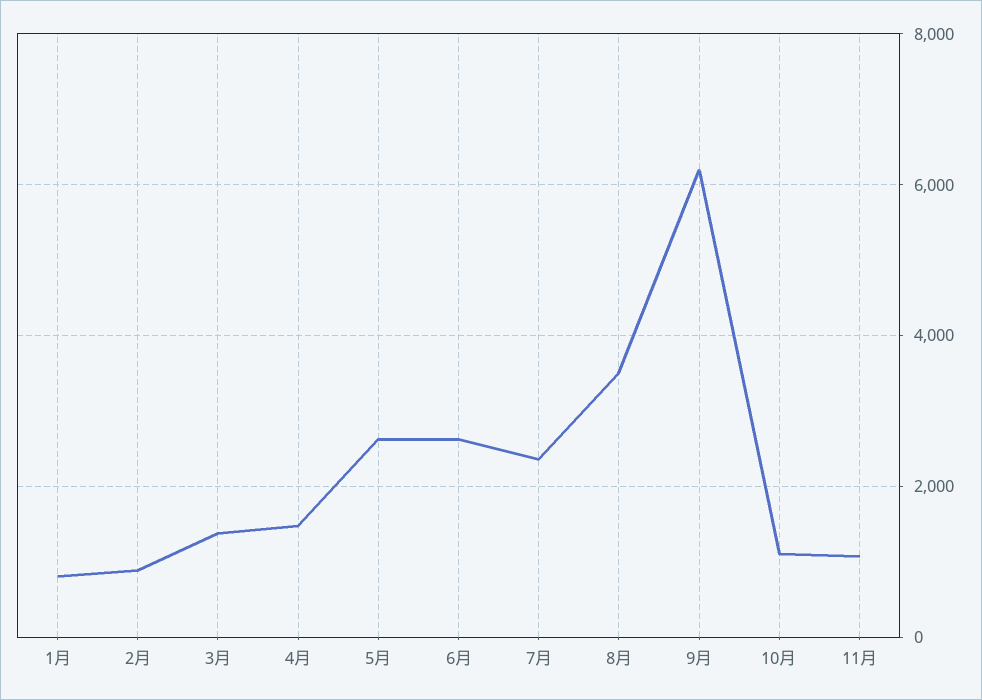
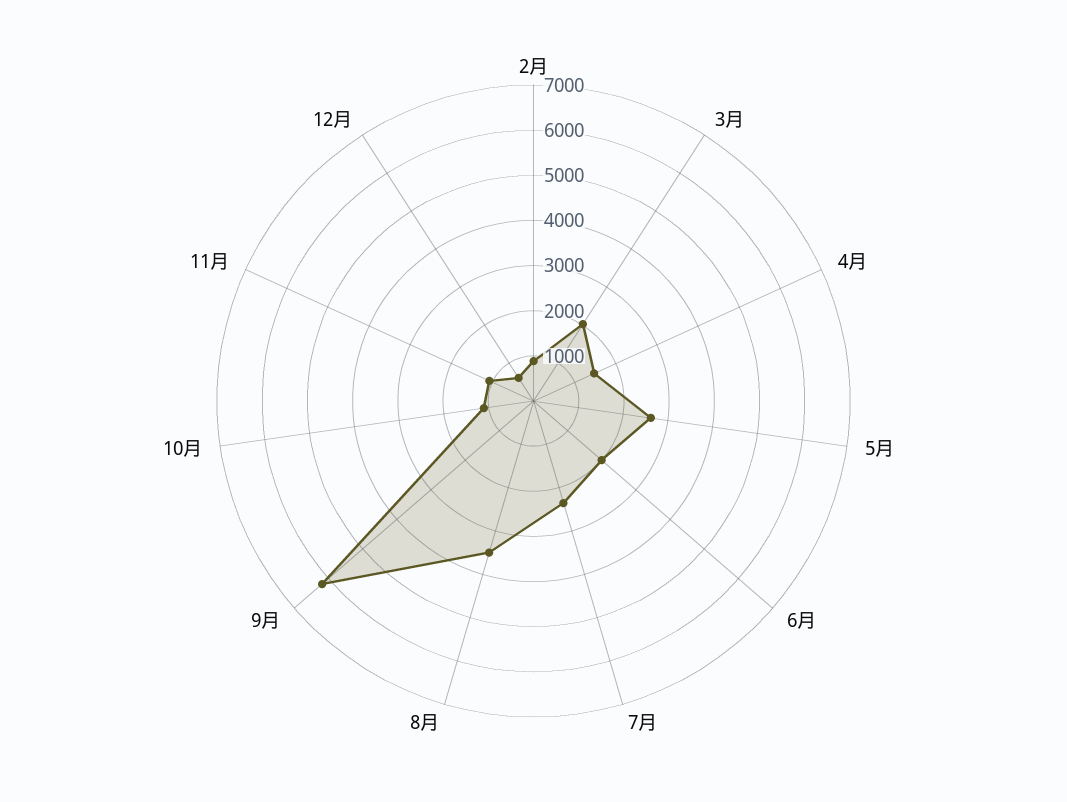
1月: 800 -> none
3月: 1400 -> 2000
6月: 2600 -> 2000
12月: none -> 600

